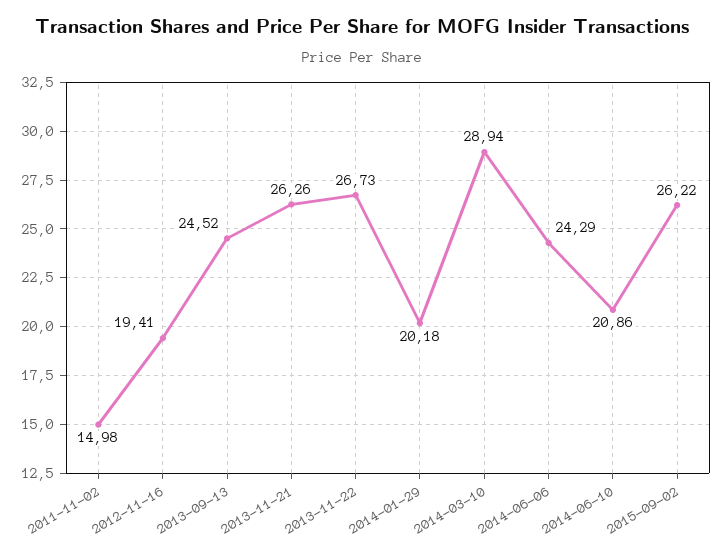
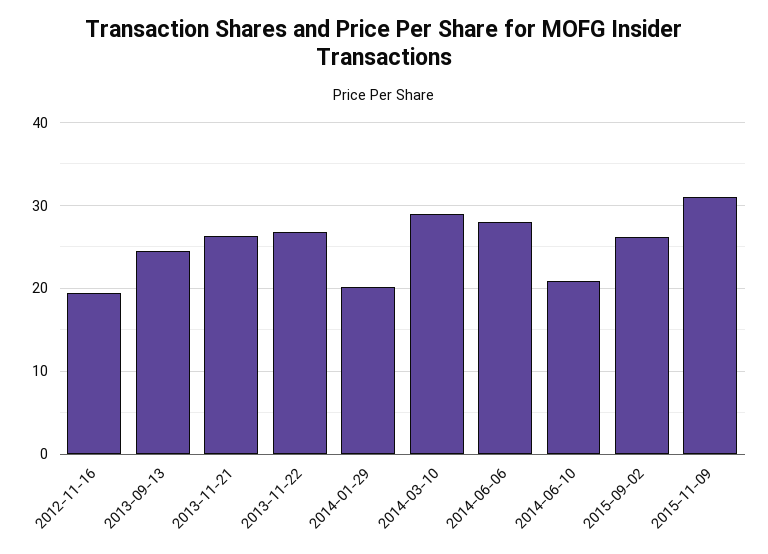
2011-11-02: 14.98 -> none
2014-06-06: 24.29 -> 28
2015-11-09: none -> 31

